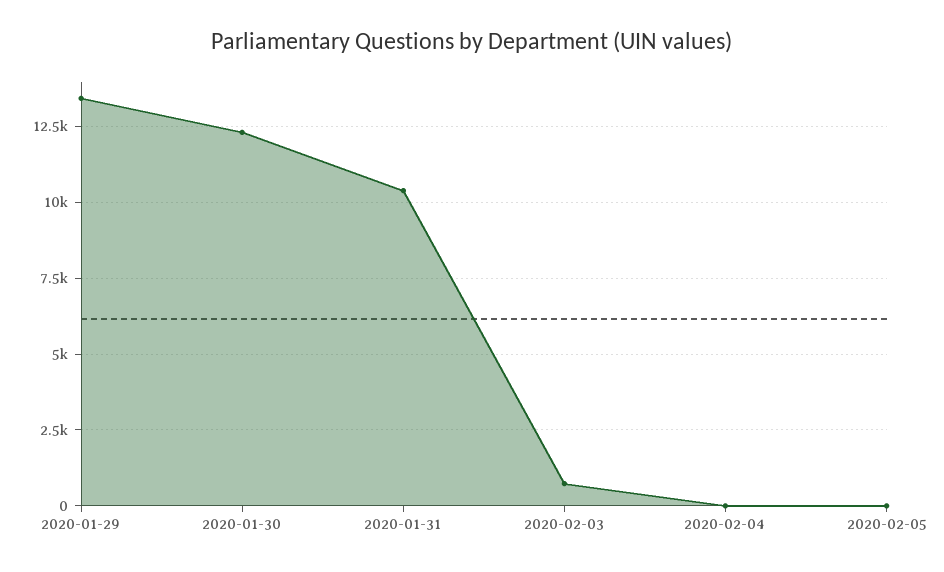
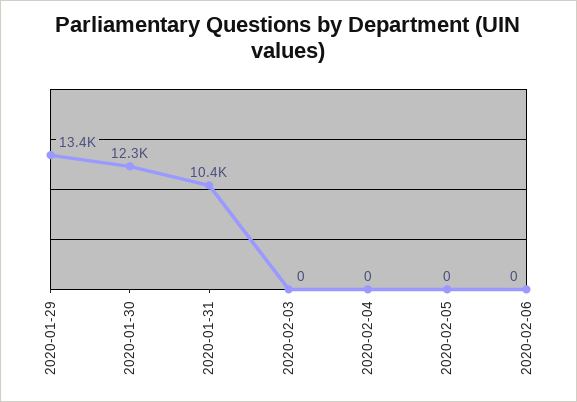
2020-02-03: 750 -> 0
2020-02-06: none -> 0

